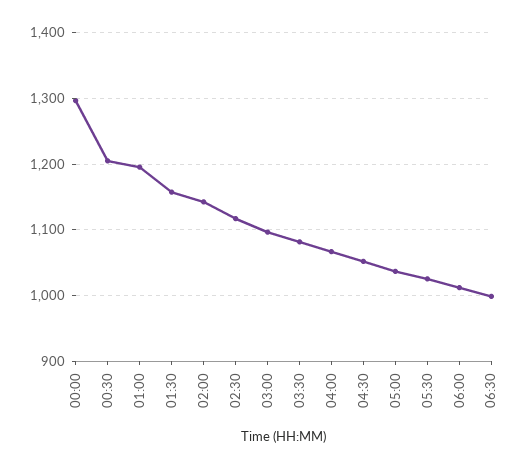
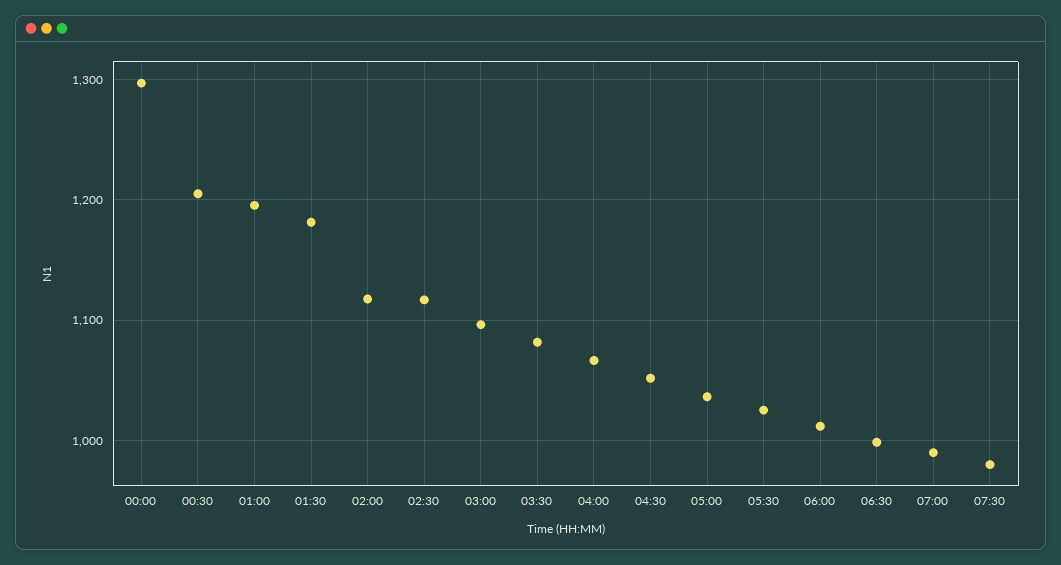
01:30: 1160 -> 1180
02:00: 1140 -> 1120
07:00: none -> 990
07:30: none -> 980

